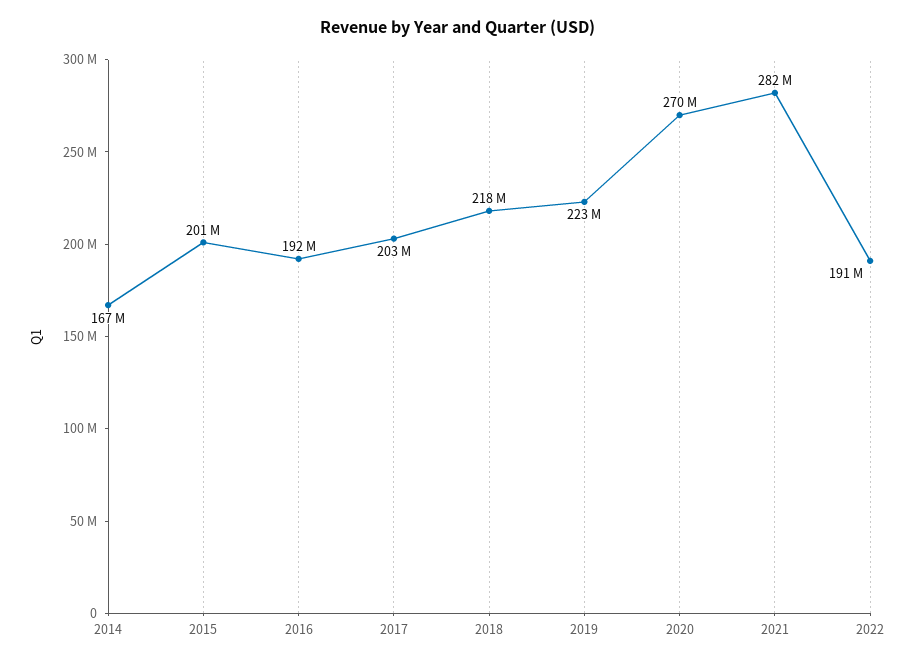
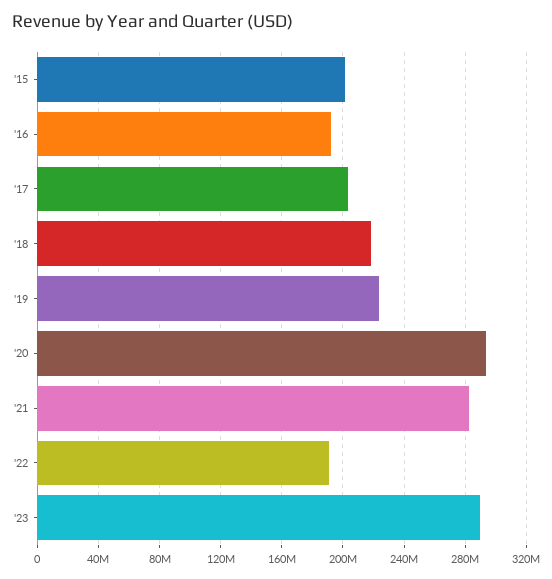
2014: 167000000 -> none
2020: 270000000 -> 295000000
'23: none -> 290000000

